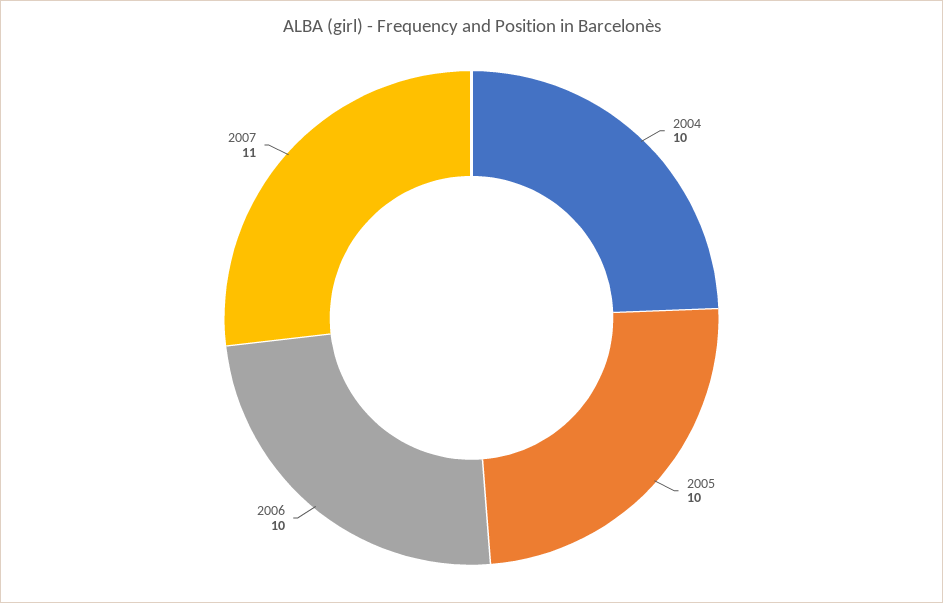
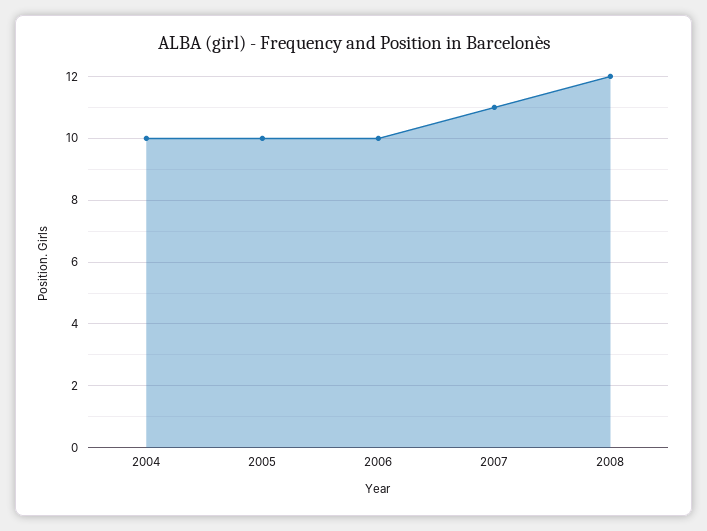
2008: none -> 12

